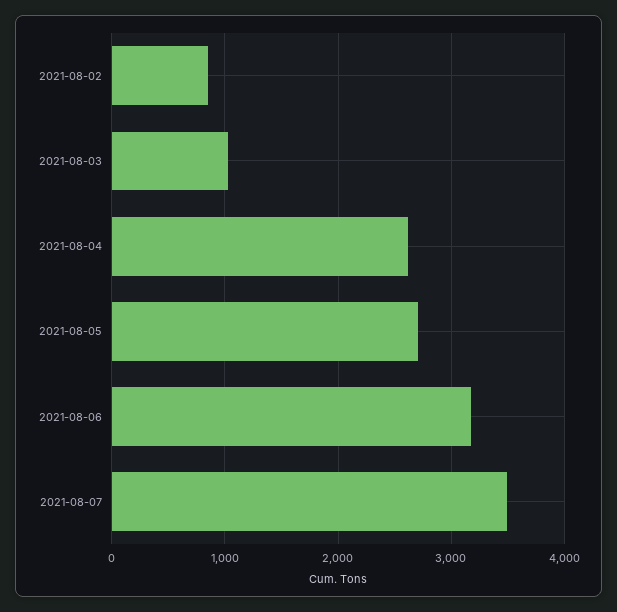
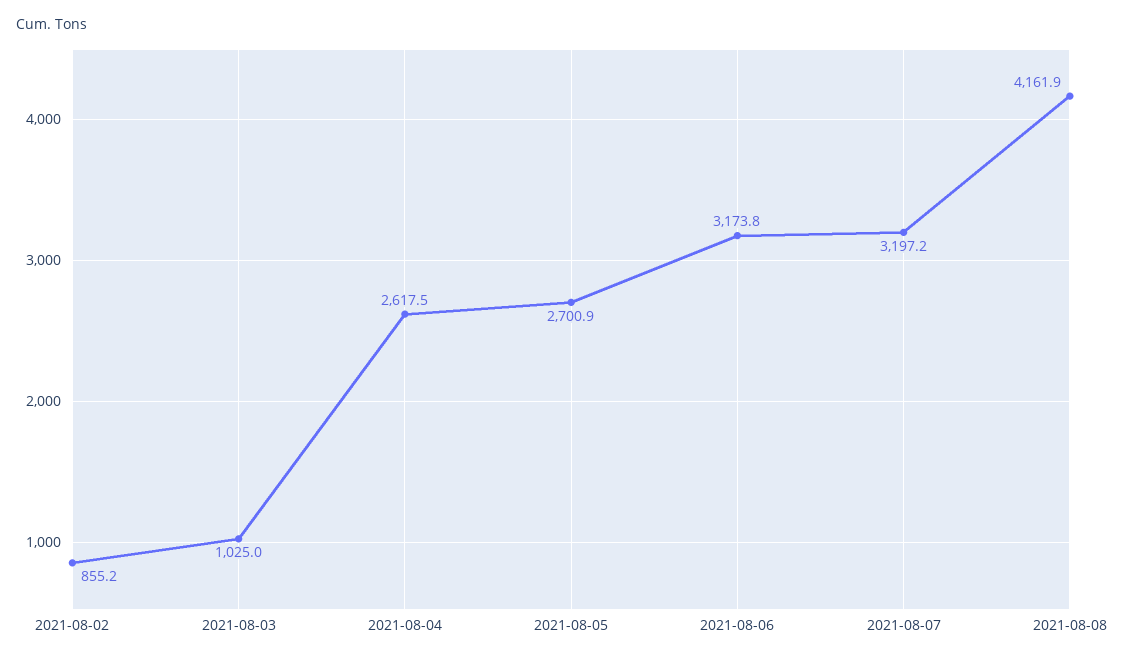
2021-08-07: 3500 -> 3197.2
2021-08-08: none -> 4161.9

